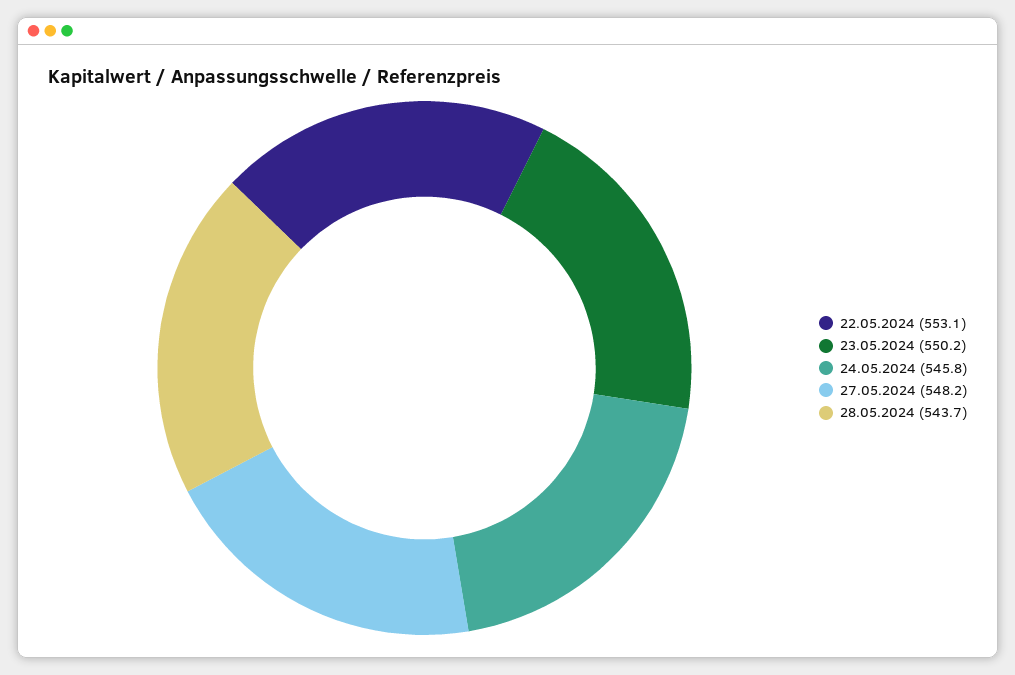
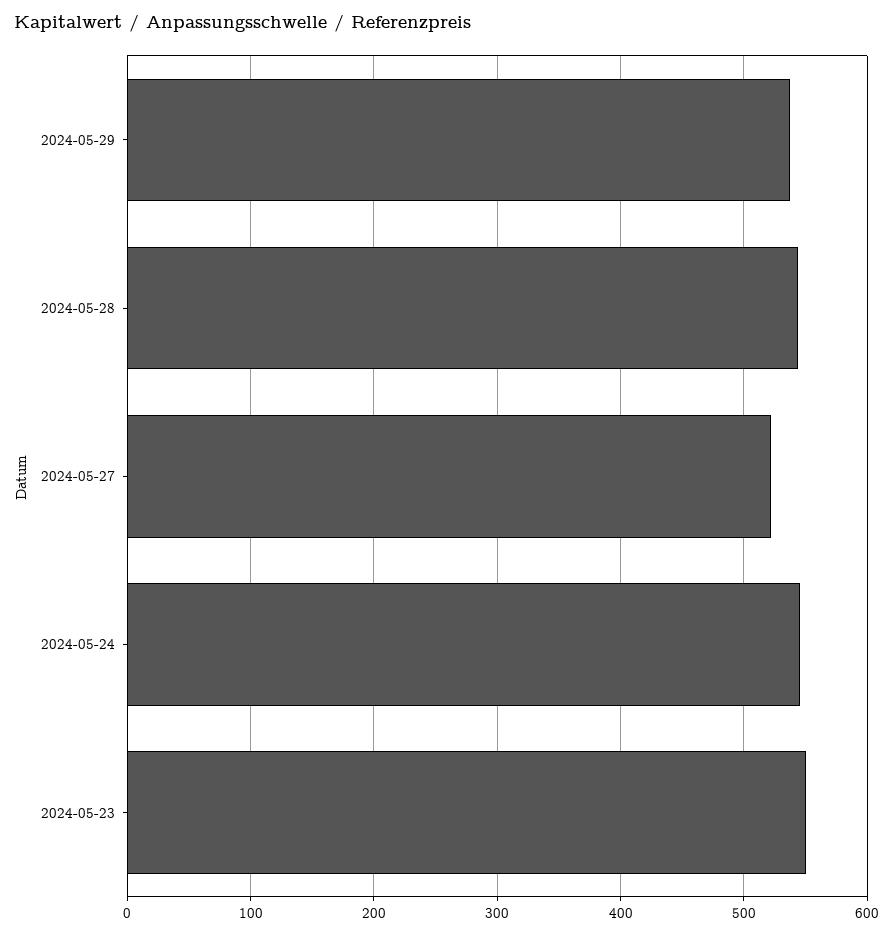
22.05.2024: 553.1 -> none
27.05.2024: 548.2 -> 520
2024-05-29: none -> 540

